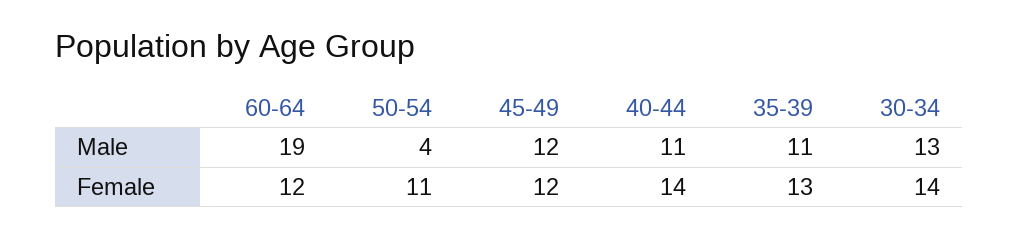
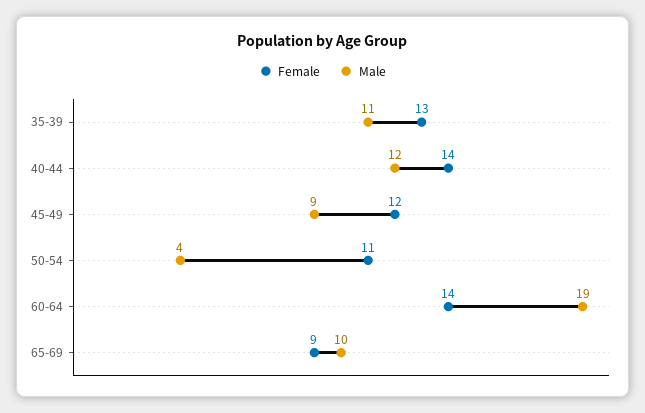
Male, 45-49: 12 -> 9
Male, 40-44: 11 -> 12
Male, 30-34: 13 -> none
Female, 60-64: 12 -> 14
Female, 30-34: 14 -> none
Female, 65-69: none -> 9
Male, 65-69: none -> 10

